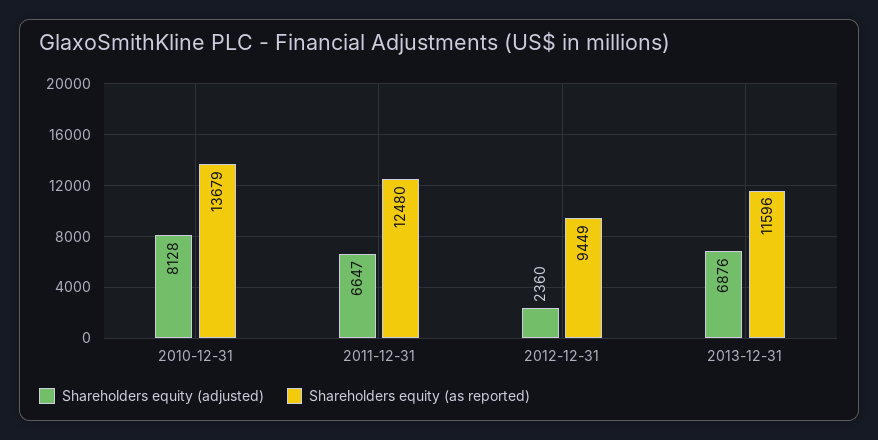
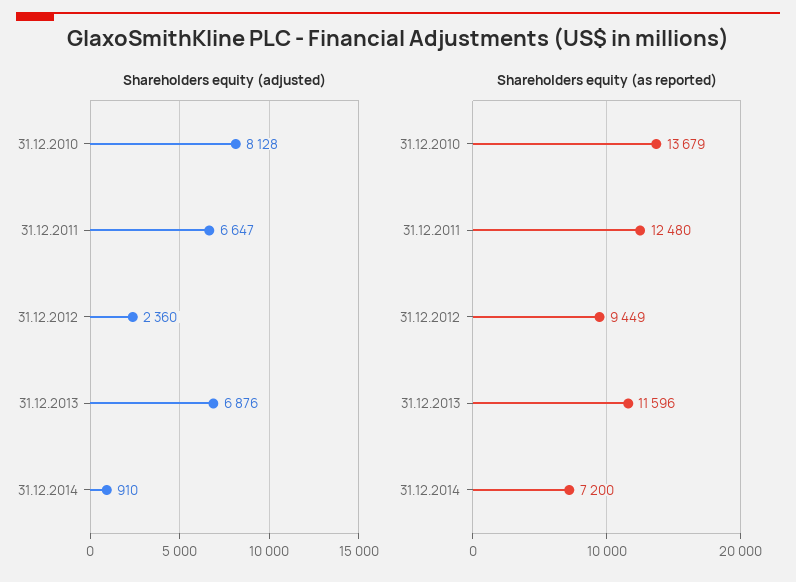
Shareholders equity (adjusted), 31.12.2014: none -> 910
Shareholders equity (as reported), 31.12.2014: none -> 7200

